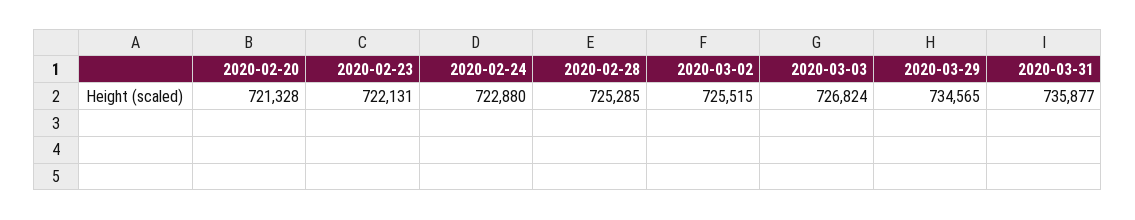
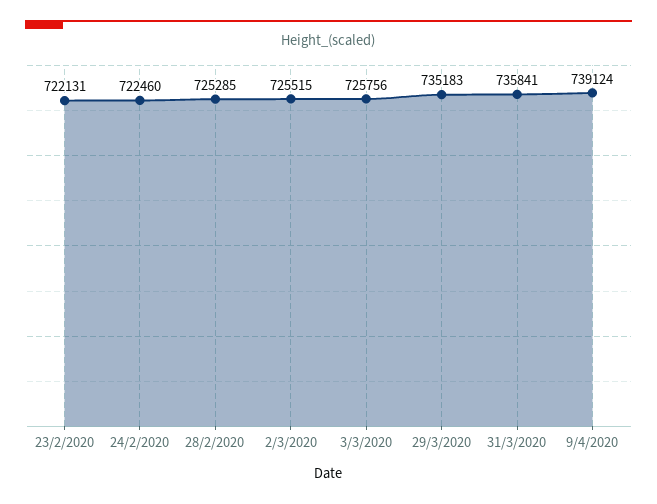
2020-02-20: 721328 -> none
2020-02-24: 722880 -> 722460
2020-03-03: 726824 -> 725756
2020-03-29: 734565 -> 735183
2020-03-31: 735877 -> 735841
9/4/2020: none -> 739124

